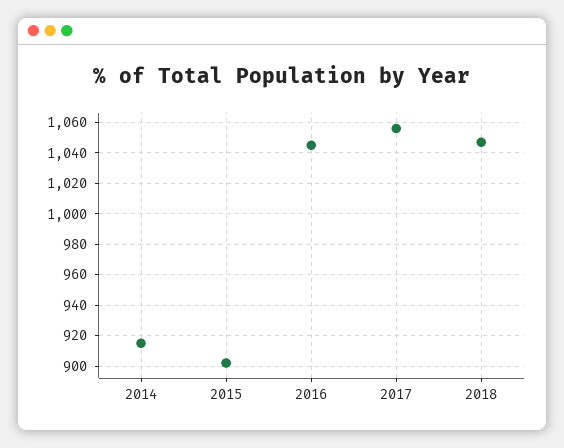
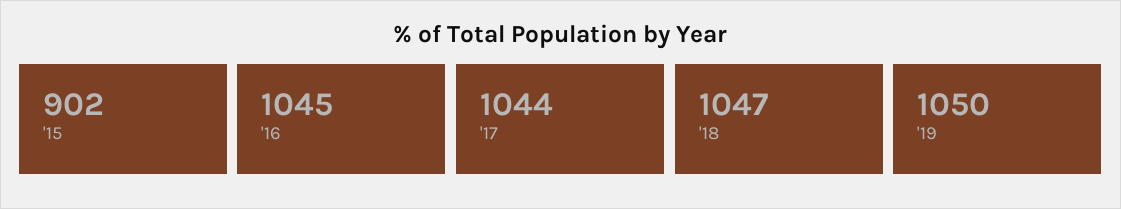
2014: 915 -> none
2017: 1055 -> 1044
'19: none -> 1050

